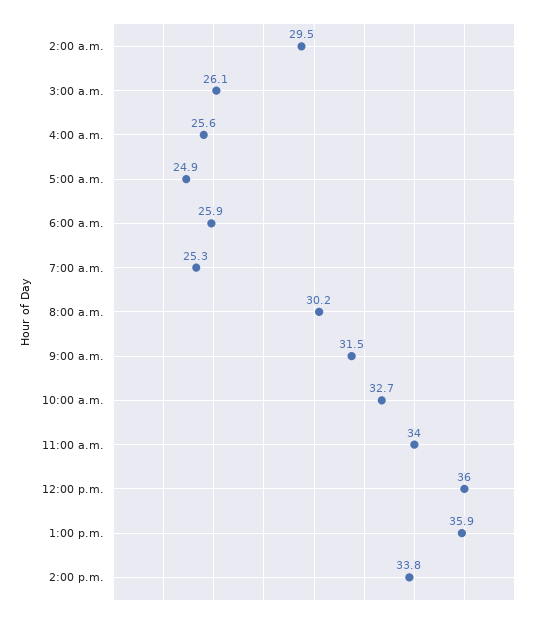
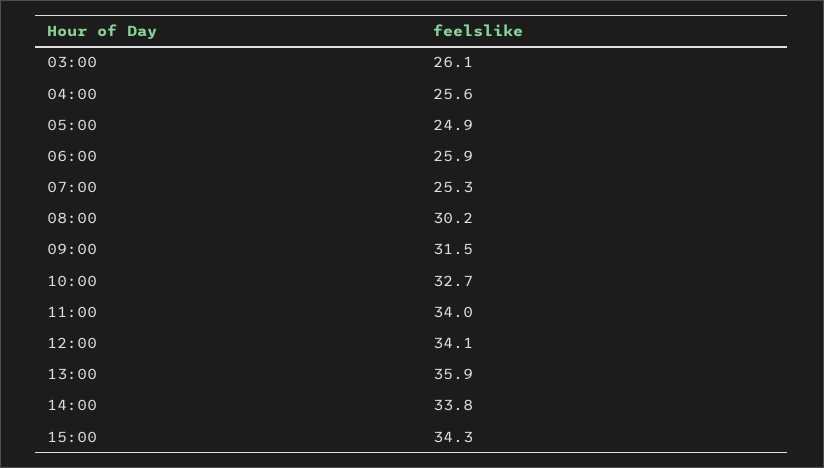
2:00 a.m.: 29.5 -> none
12:00 p.m.: 36 -> 34.1
15:00: none -> 34.3

